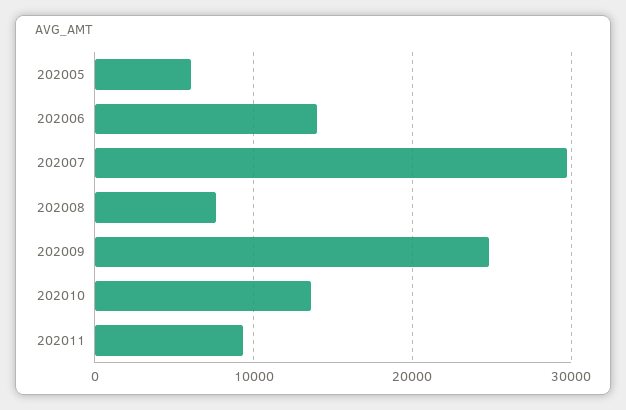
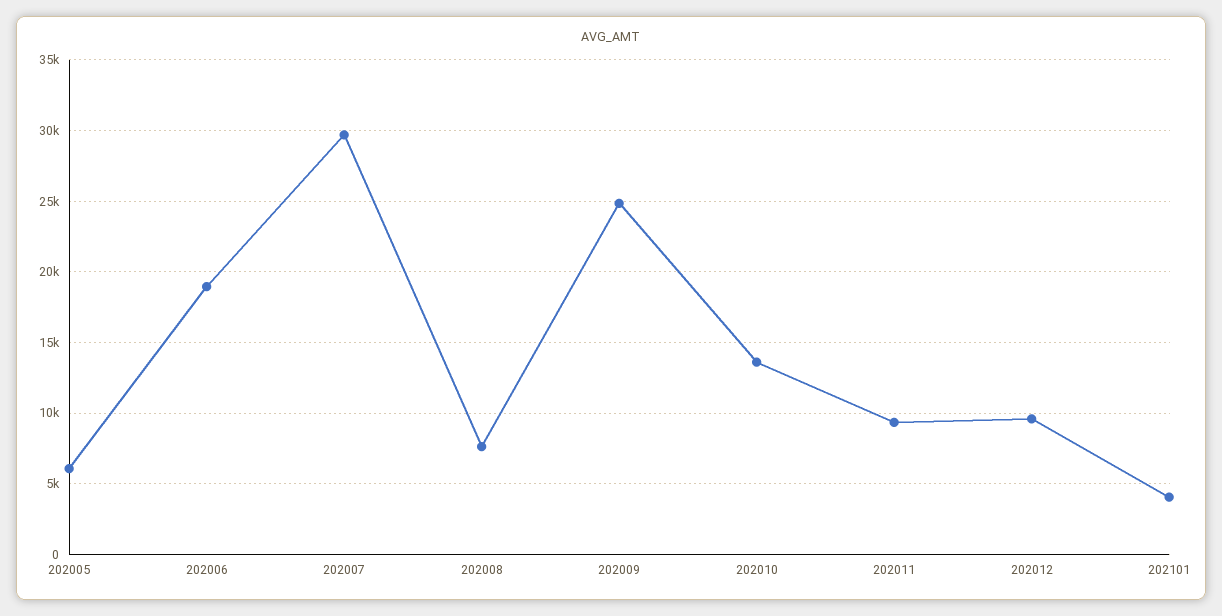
202006: 14000 -> 19000
202012: none -> 9500
202101: none -> 4000

